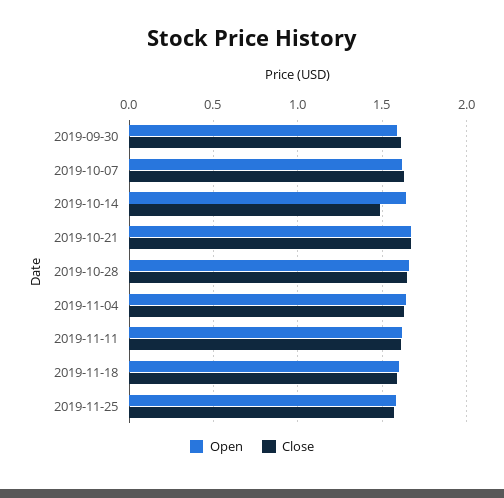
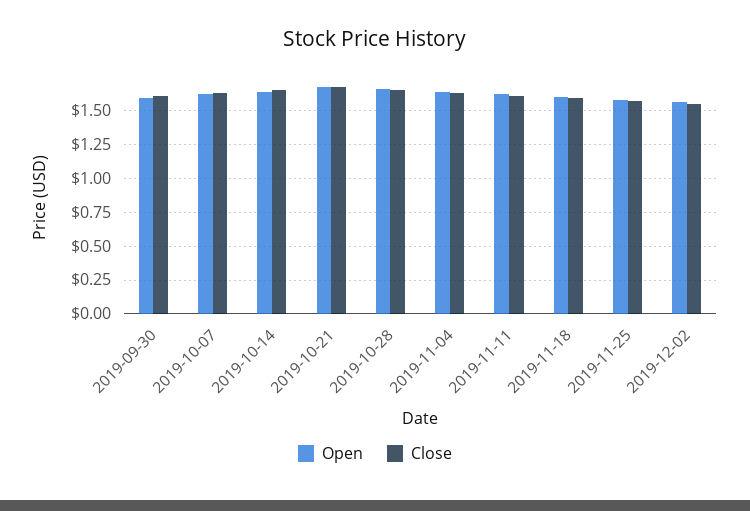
Close, 2019-10-14: 1.5 -> 1.65
Open, 2019-12-02: none -> 1.55
Close, 2019-12-02: none -> 1.55

